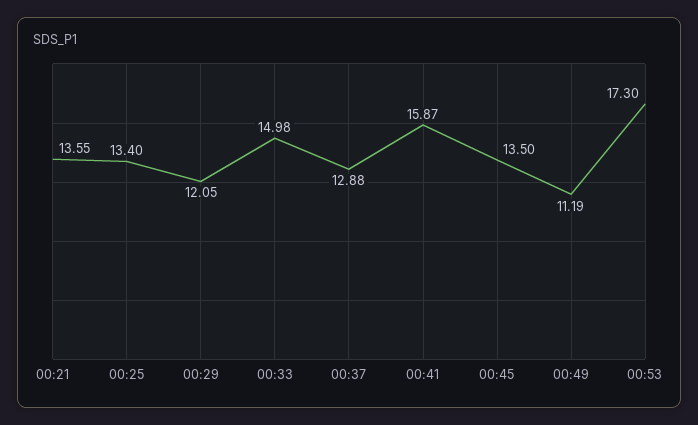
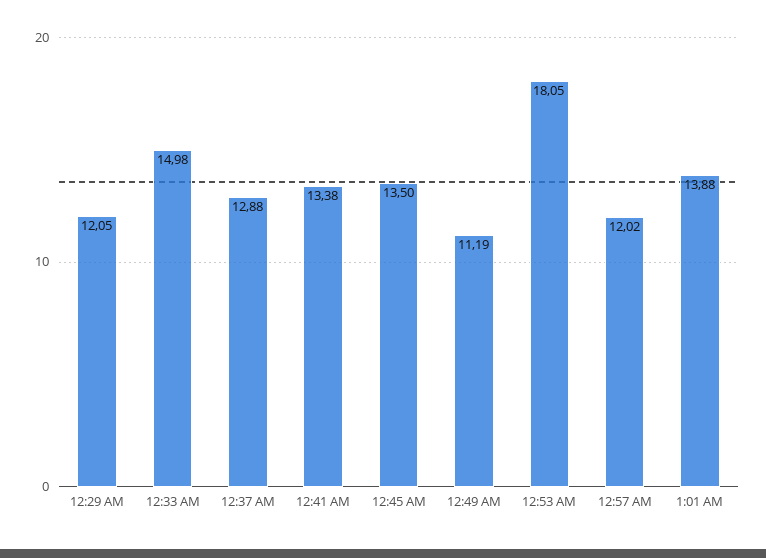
00:21: 13.55 -> none
00:25: 13.4 -> none
00:41: 15.87 -> 13.38
00:53: 17.3 -> 18.05
12:57 AM: none -> 12.02
1:01 AM: none -> 13.88

